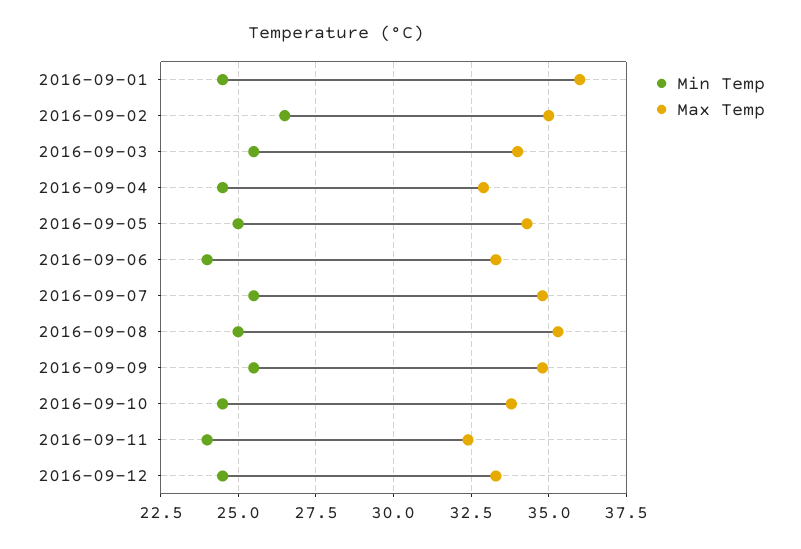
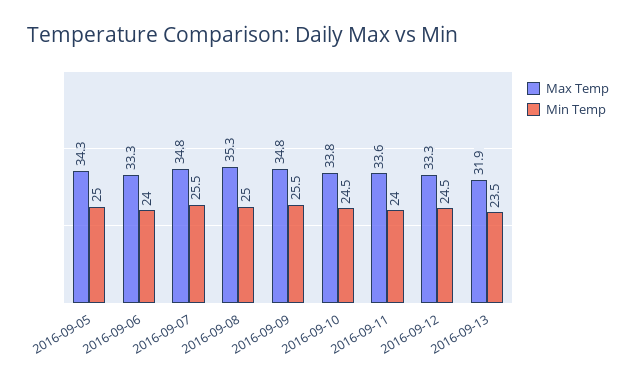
Min Temp, 2016-09-01: 24.5 -> none
Max Temp, 2016-09-01: 36 -> none
Min Temp, 2016-09-02: 26.5 -> none
Max Temp, 2016-09-02: 35 -> none
Min Temp, 2016-09-03: 25.5 -> none
Max Temp, 2016-09-03: 34 -> none
Min Temp, 2016-09-04: 24.5 -> none
Max Temp, 2016-09-04: 33 -> none
Max Temp, 2016-09-11: 32.5 -> 33.6
Max Temp, 2016-09-13: none -> 31.9
Min Temp, 2016-09-13: none -> 23.5

